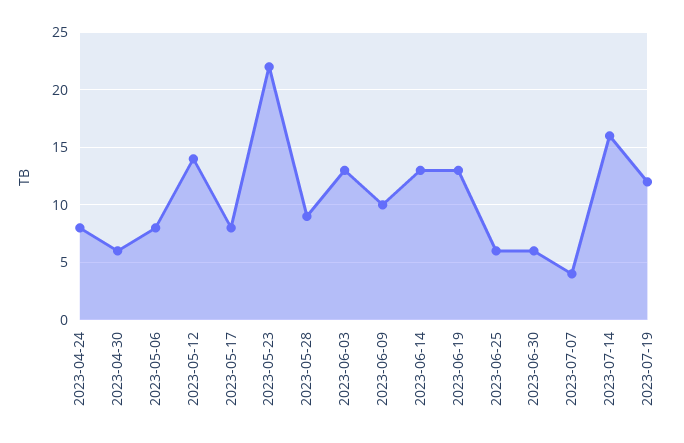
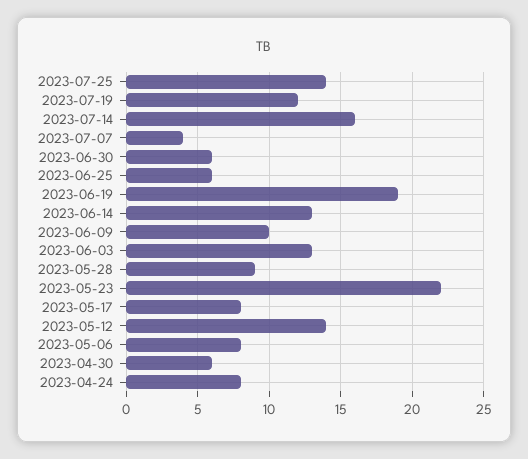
2023-06-19: 13 -> 19
2023-07-25: none -> 14

